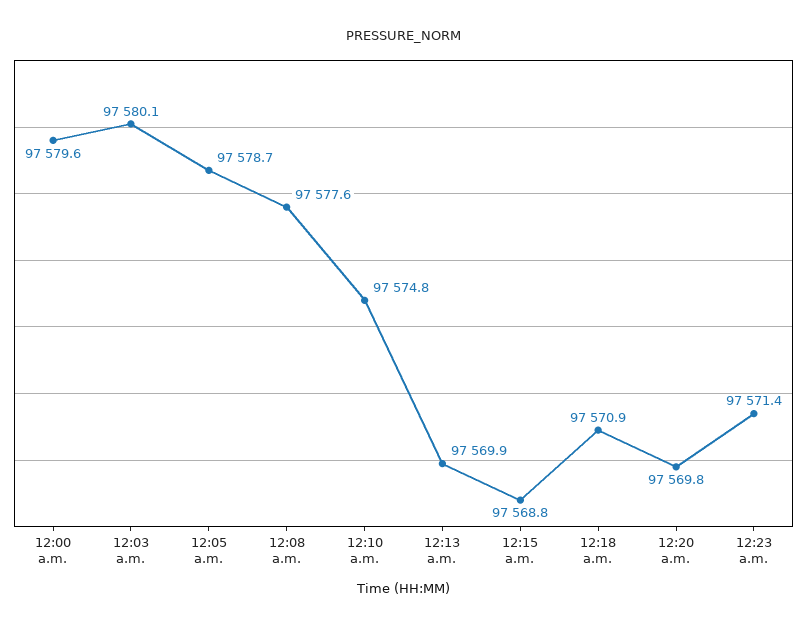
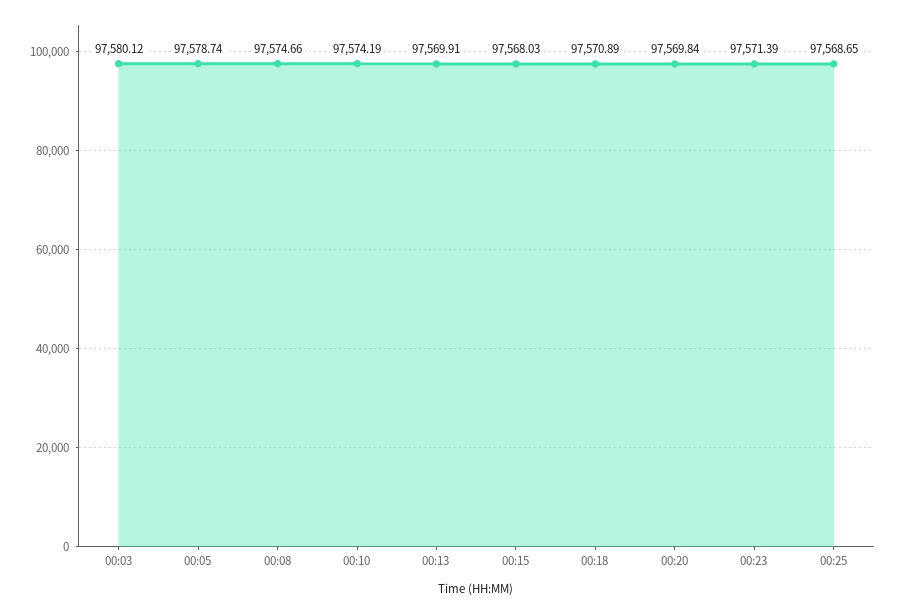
12:00 a.m.: 97579.6 -> none
12:08 a.m.: 97577.6 -> 97574.66
12:10 a.m.: 97574.8 -> 97574.19
12:15 a.m.: 97568.8 -> 97568.03
00:25: none -> 97568.65

